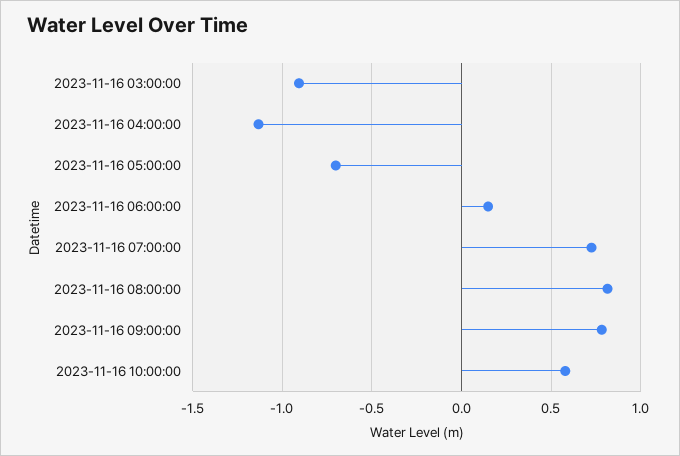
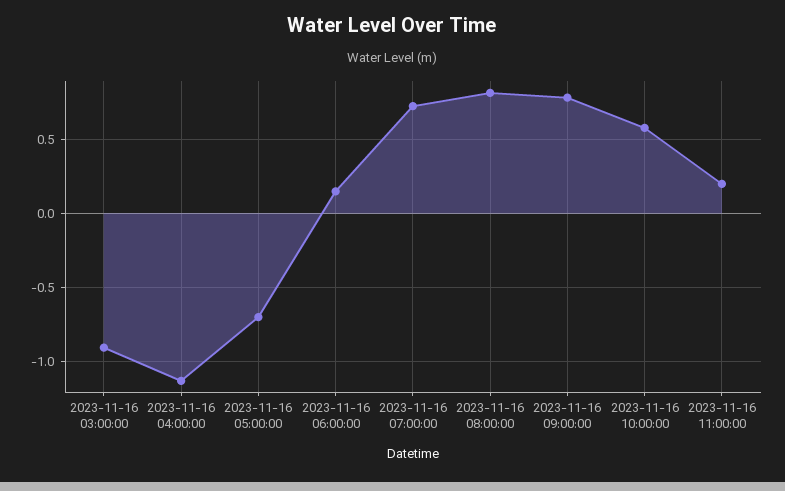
2023-11-16 11:00:00: none -> 0.2

